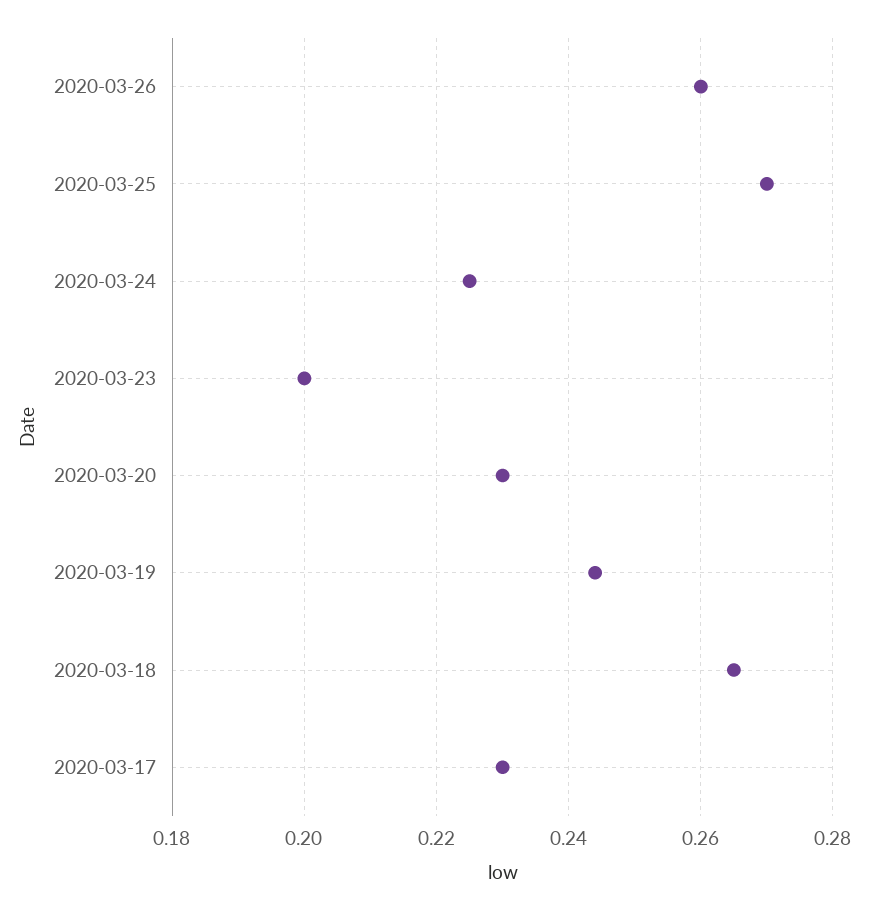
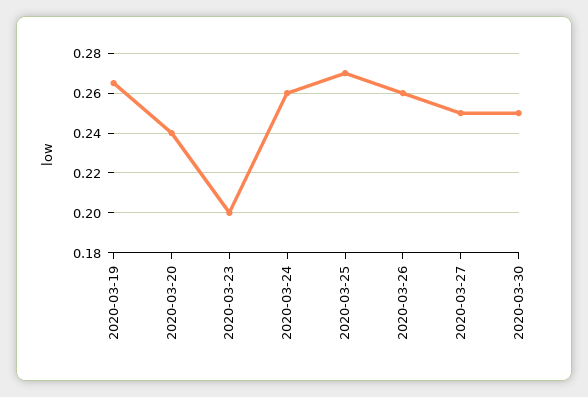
2020-03-24: 0.225 -> 0.26
2020-03-20: 0.23 -> 0.24
2020-03-19: 0.245 -> 0.265
2020-03-18: 0.265 -> none
2020-03-17: 0.23 -> none
2020-03-27: none -> 0.25
2020-03-30: none -> 0.25

